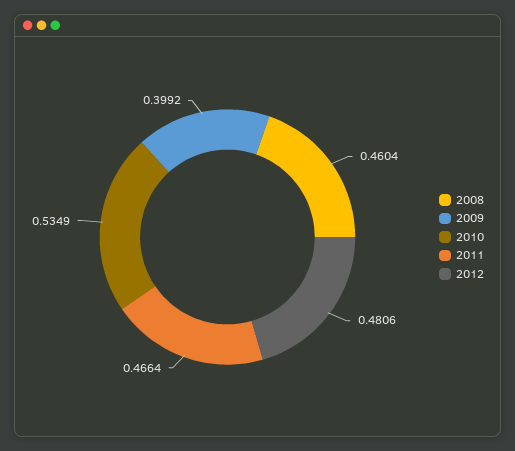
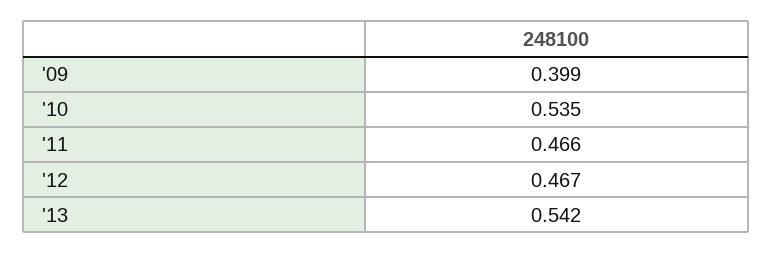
2008: 0.4604 -> none
2012: 0.4806 -> 0.467
'13: none -> 0.542

